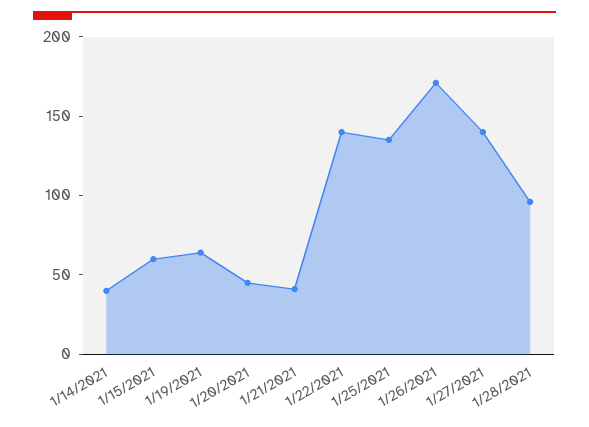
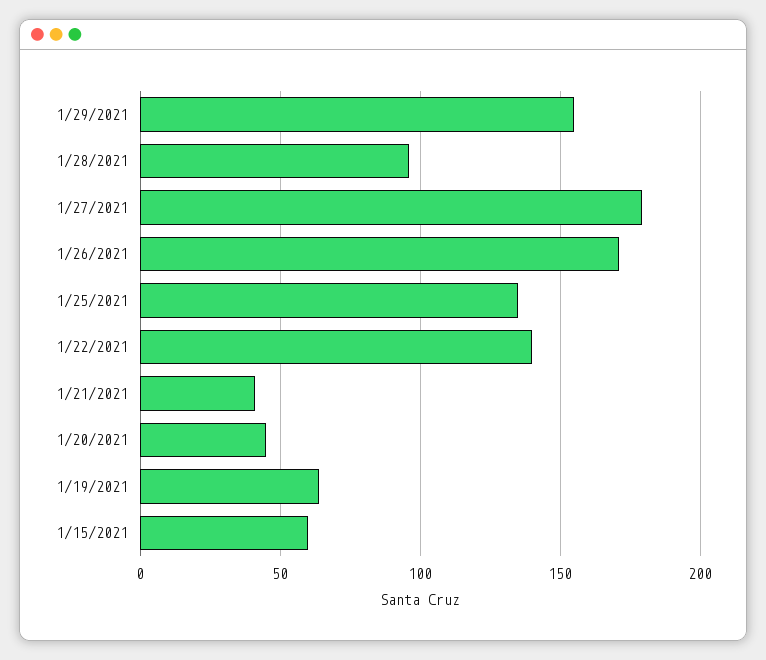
1/14/2021: 40 -> none
1/27/2021: 140 -> 180
1/29/2021: none -> 155

